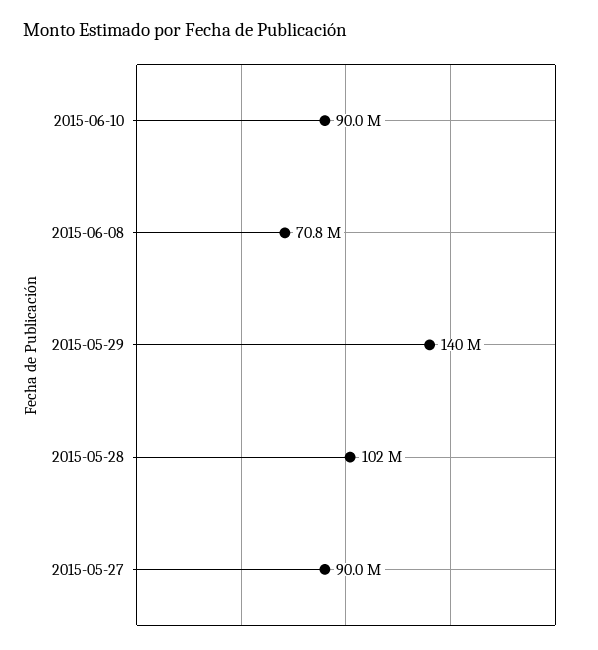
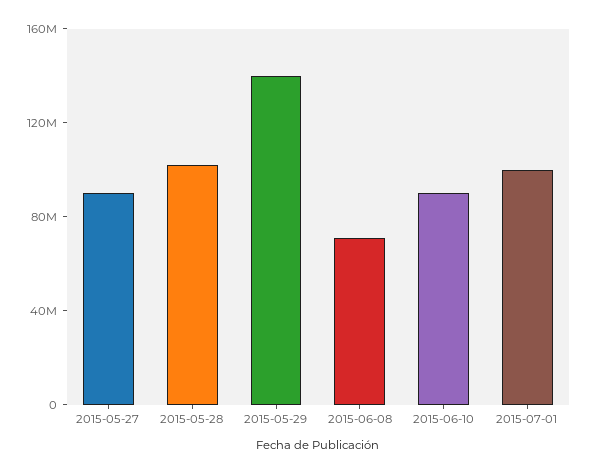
2015-07-01: none -> 100000000

